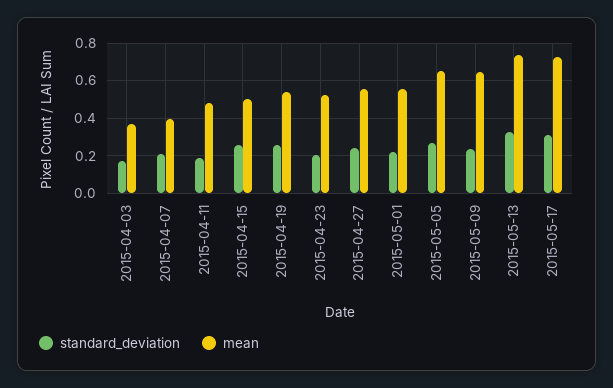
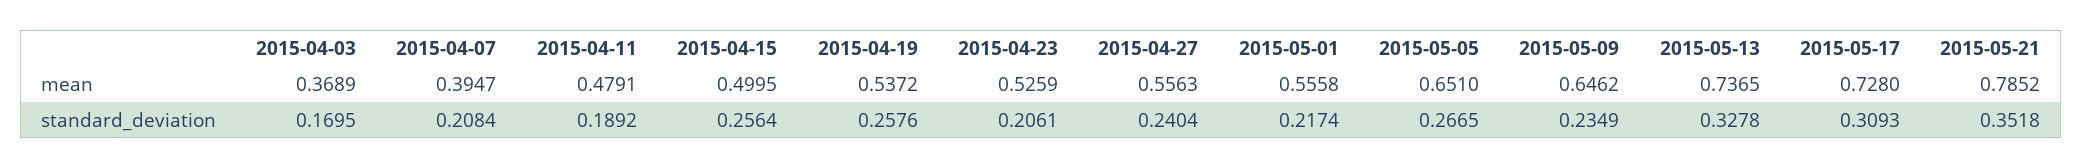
mean, 2015-05-21: none -> 0.7852
standard_deviation, 2015-05-21: none -> 0.3518

